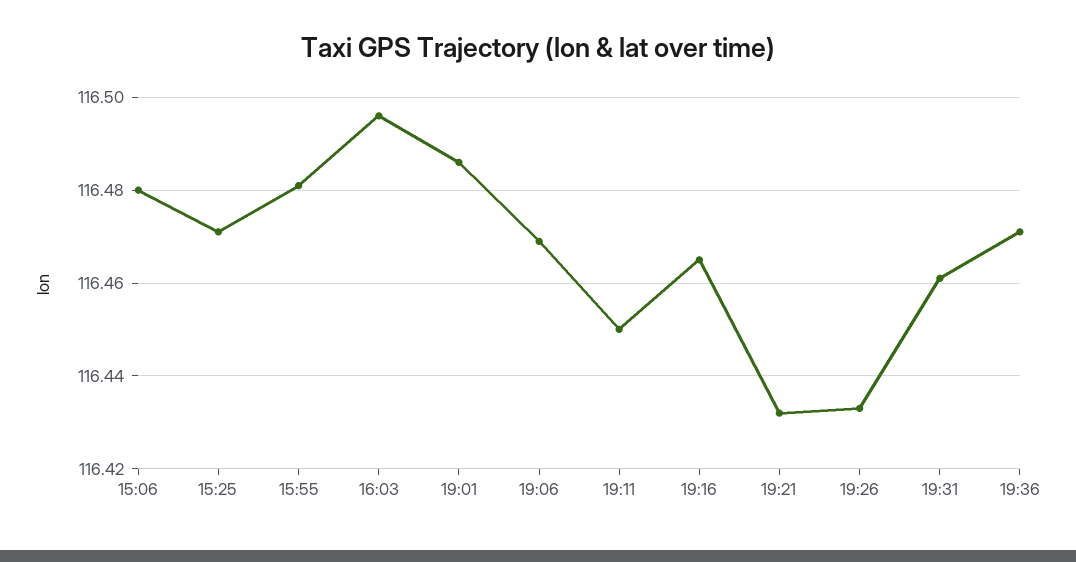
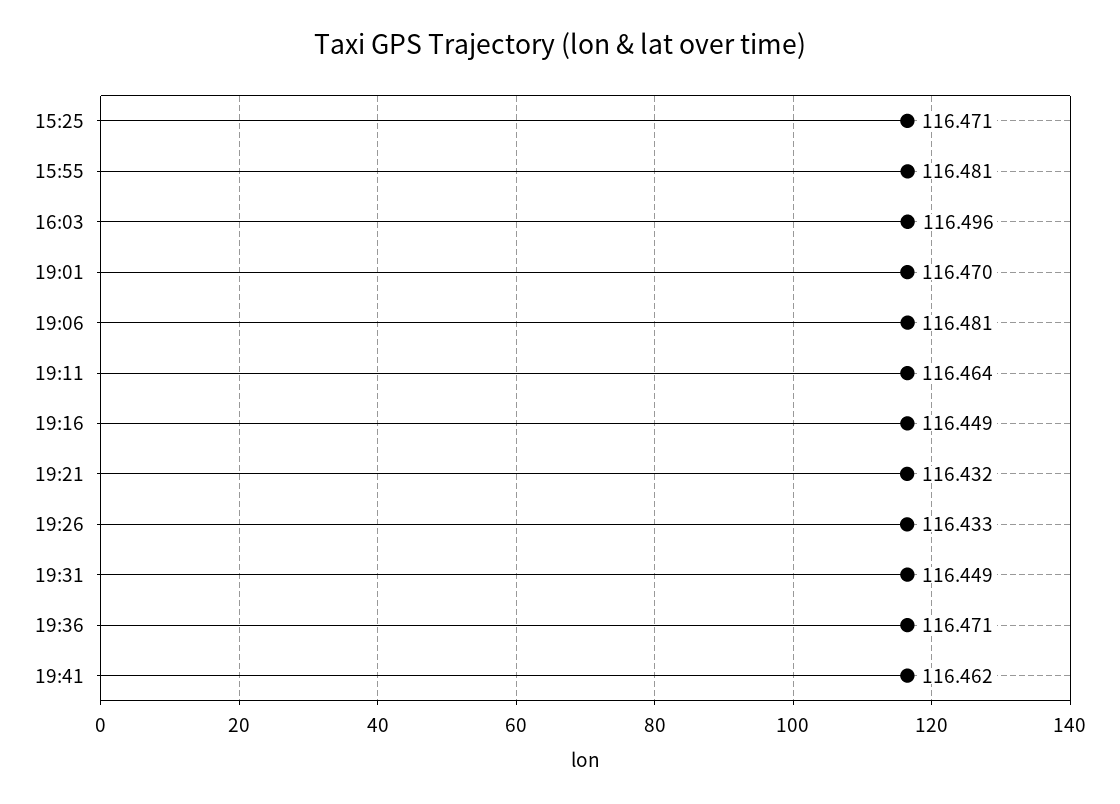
15:06: 116.48 -> none
19:01: 116.485 -> 116.47
19:06: 116.47 -> 116.481
19:11: 116.45 -> 116.464
19:16: 116.465 -> 116.449
19:31: 116.46 -> 116.449
19:41: none -> 116.462

